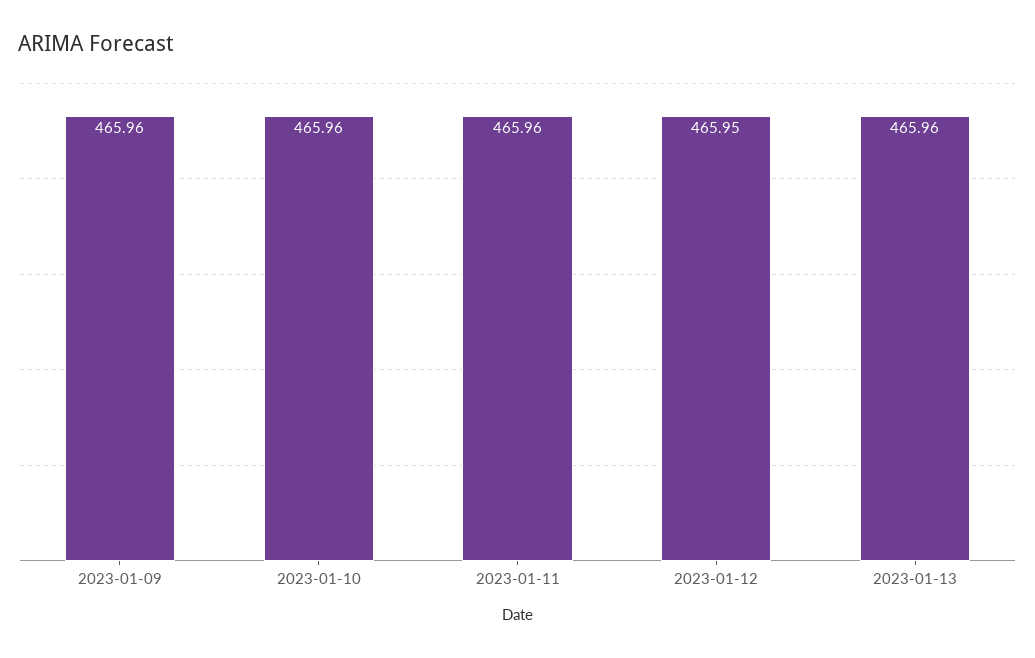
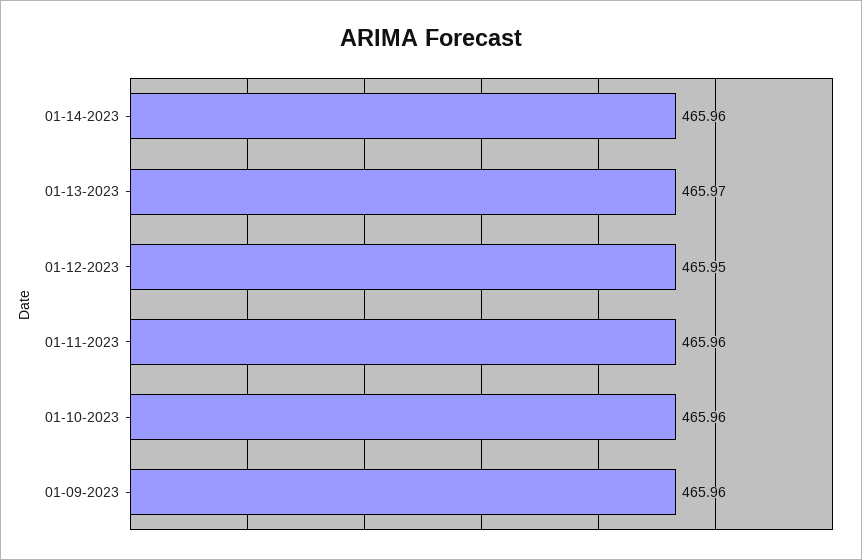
2023-01-13: 465.96 -> 465.97
01-14-2023: none -> 465.96

